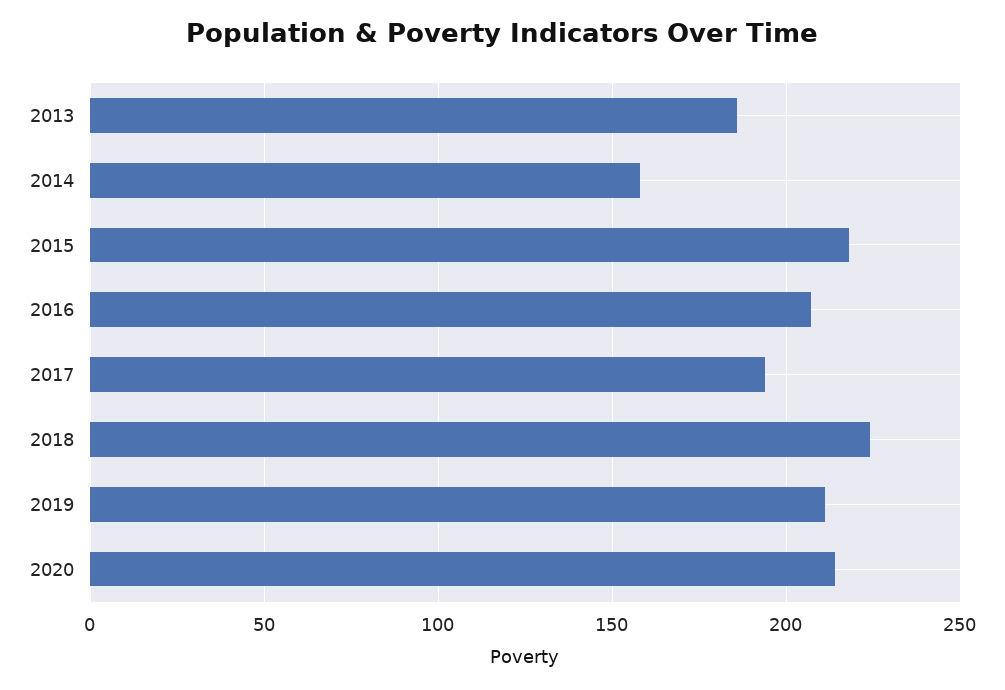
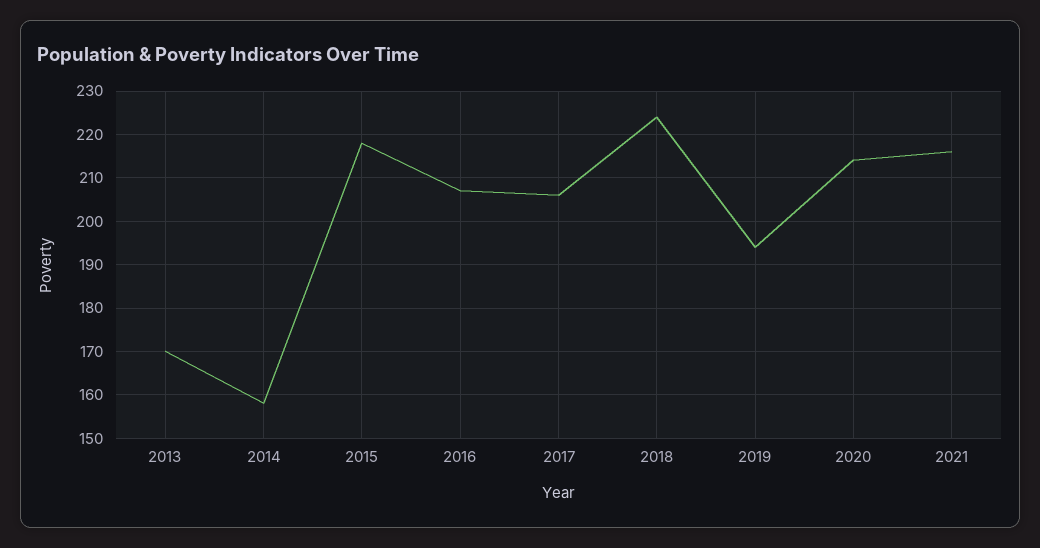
2013: 185 -> 170
2017: 195 -> 205
2019: 210 -> 195
2021: none -> 215

